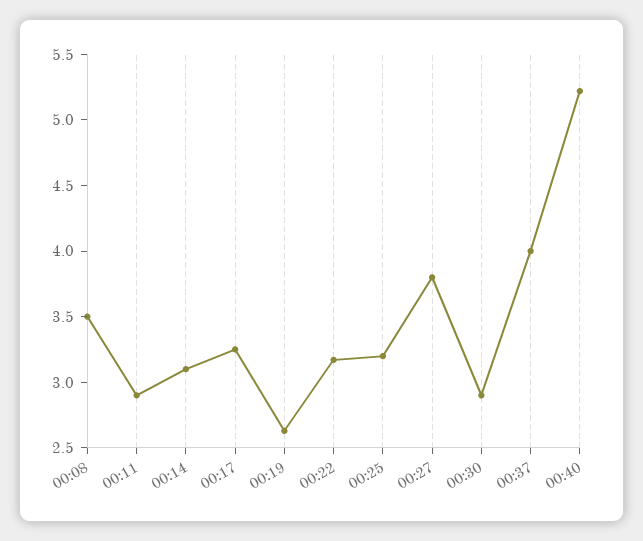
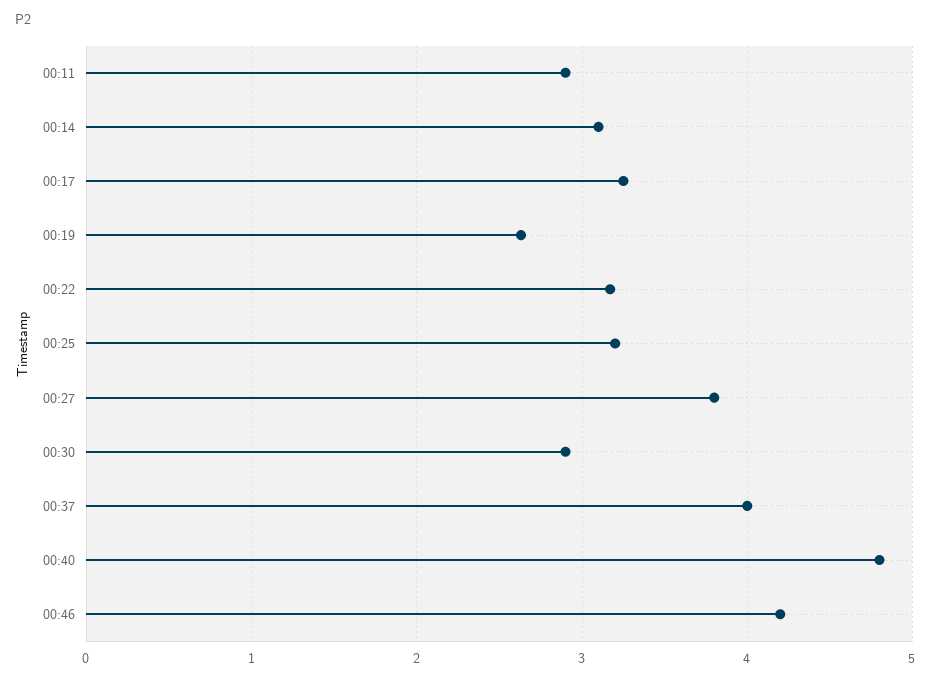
00:08: 3.5 -> none
00:40: 5.2 -> 4.8
00:46: none -> 4.2

